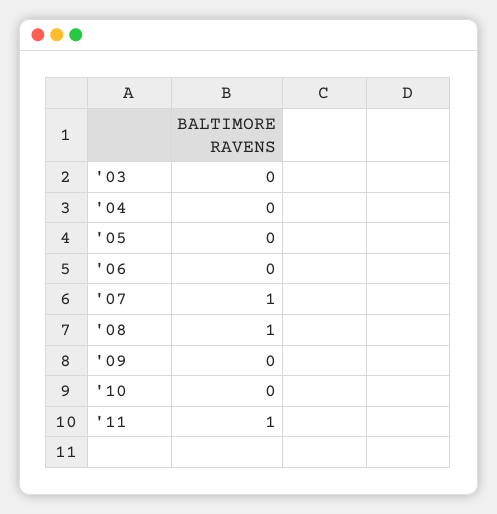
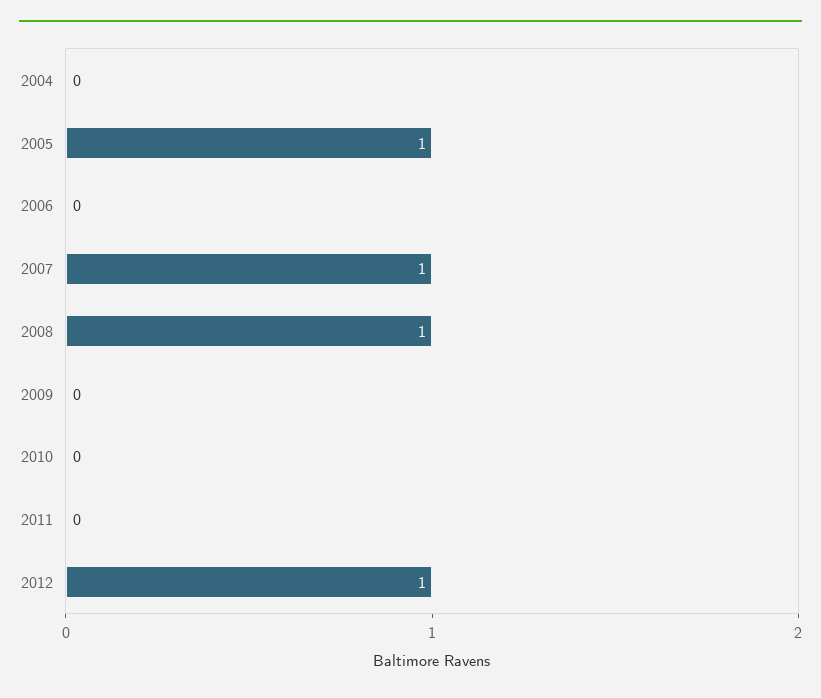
'03: 0 -> none
'05: 0 -> 1
'11: 1 -> 0
2012: none -> 1

